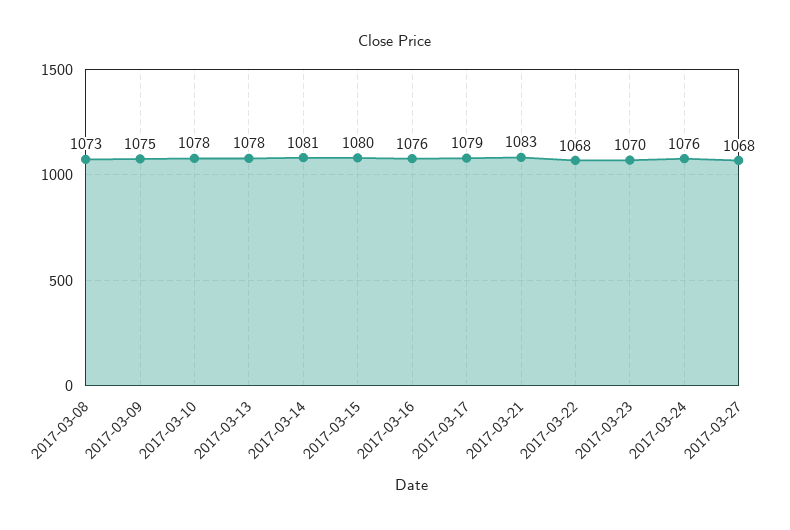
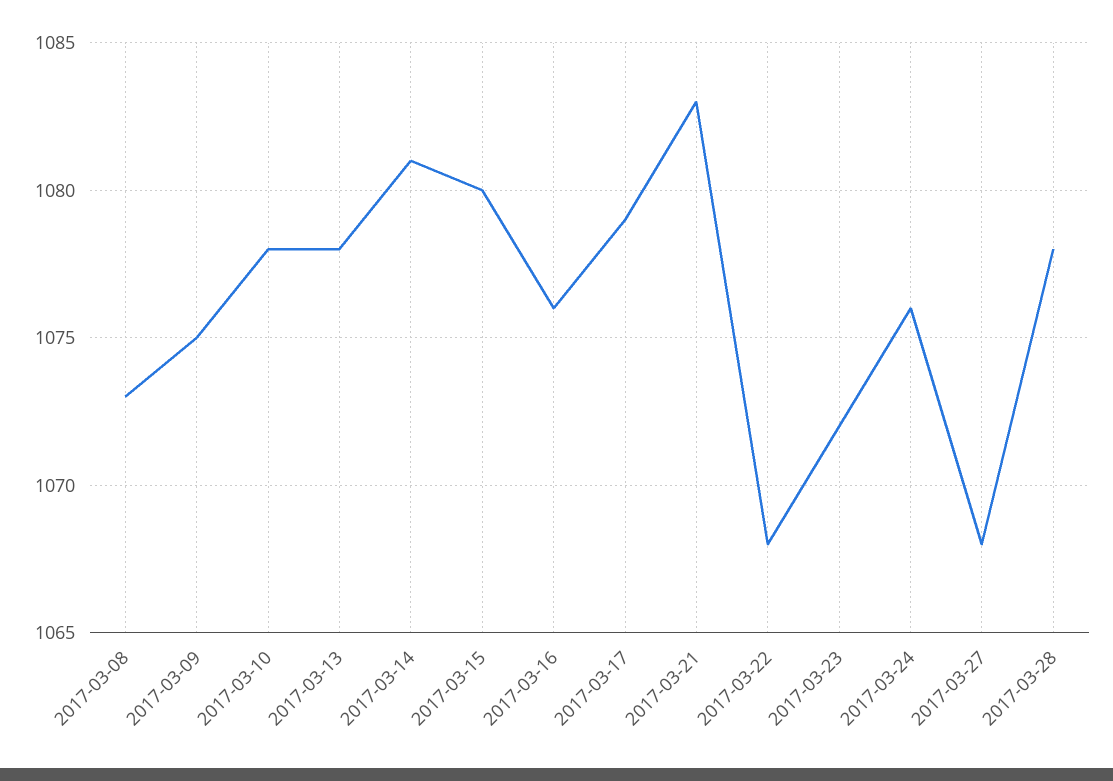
2017-03-23: 1070 -> 1072
2017-03-28: none -> 1078

